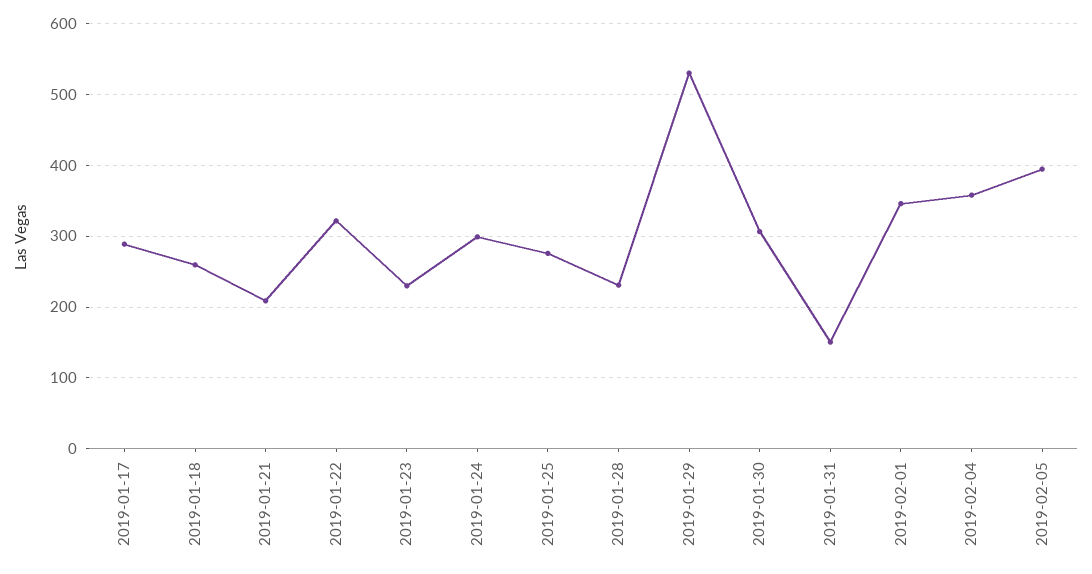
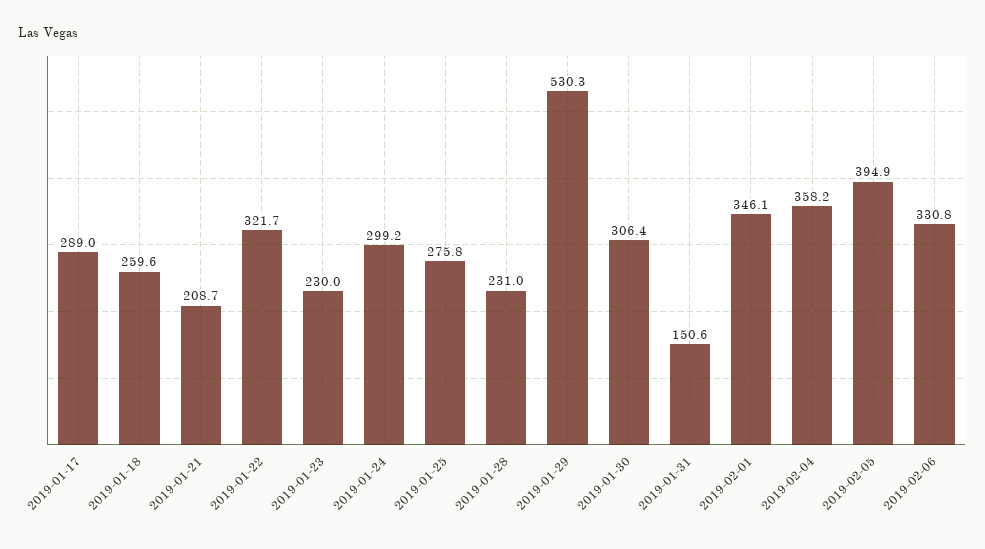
2019-02-06: none -> 330.8

